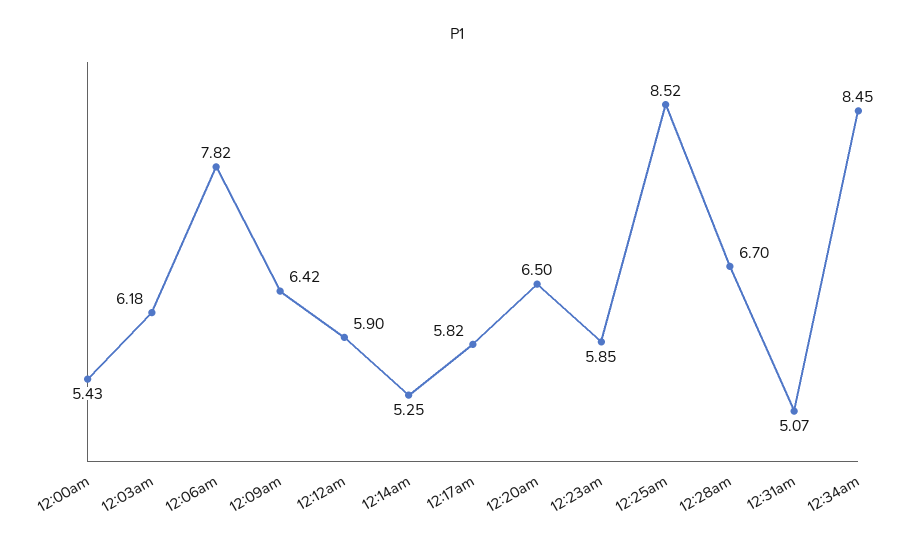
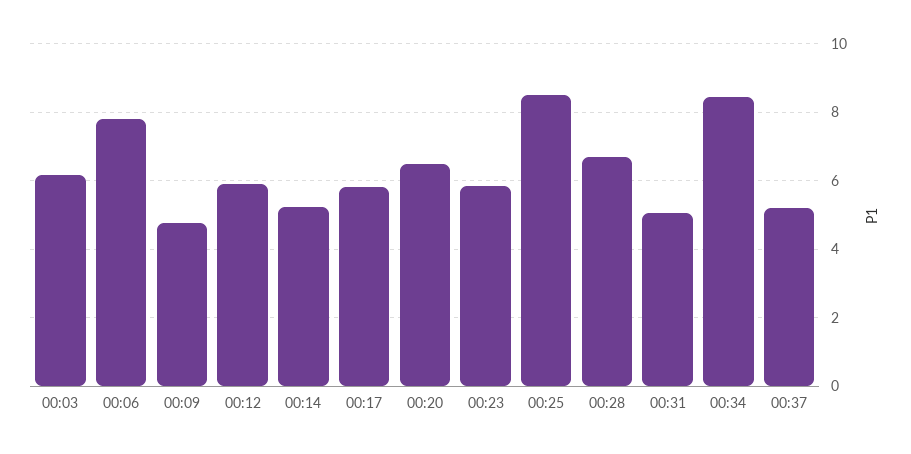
12:00am: 5.43 -> none
12:09am: 6.42 -> 4.8
00:37: none -> 5.2

